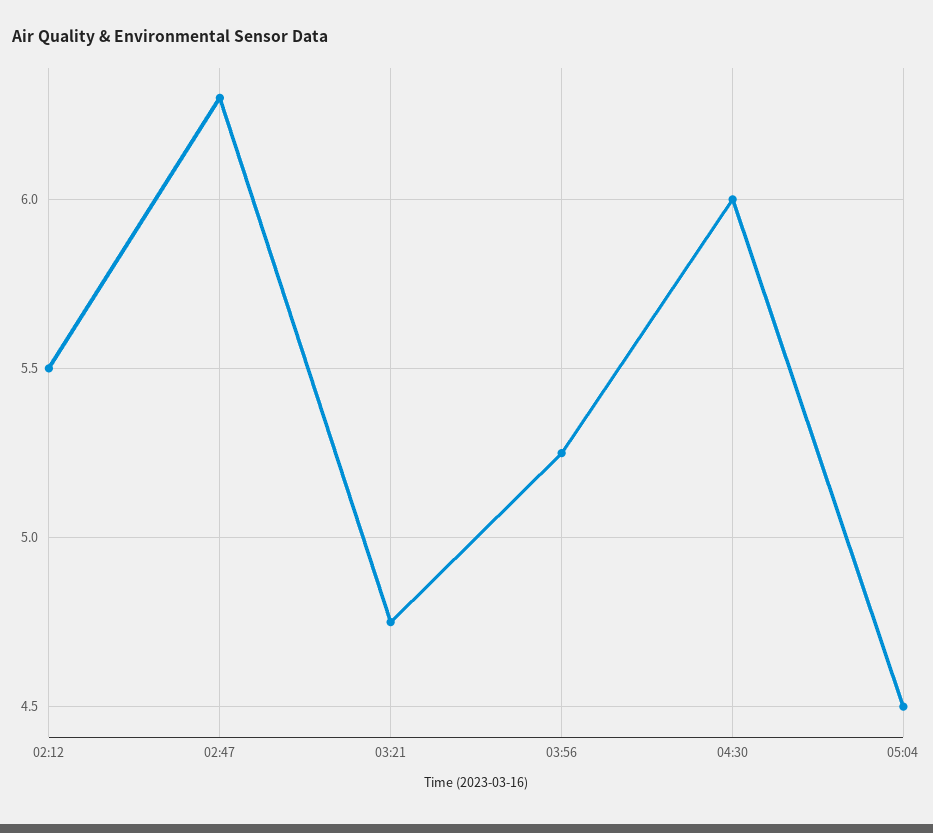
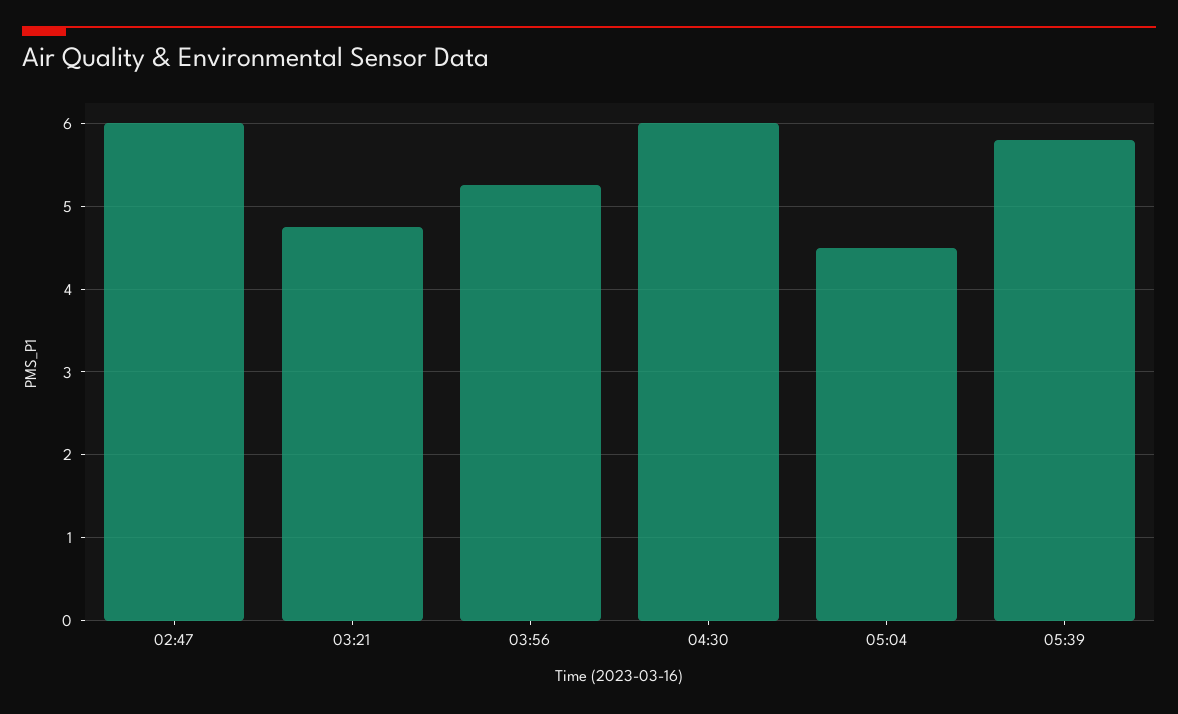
02:12: 5.5 -> none
02:47: 6.3 -> 6
05:39: none -> 5.8

